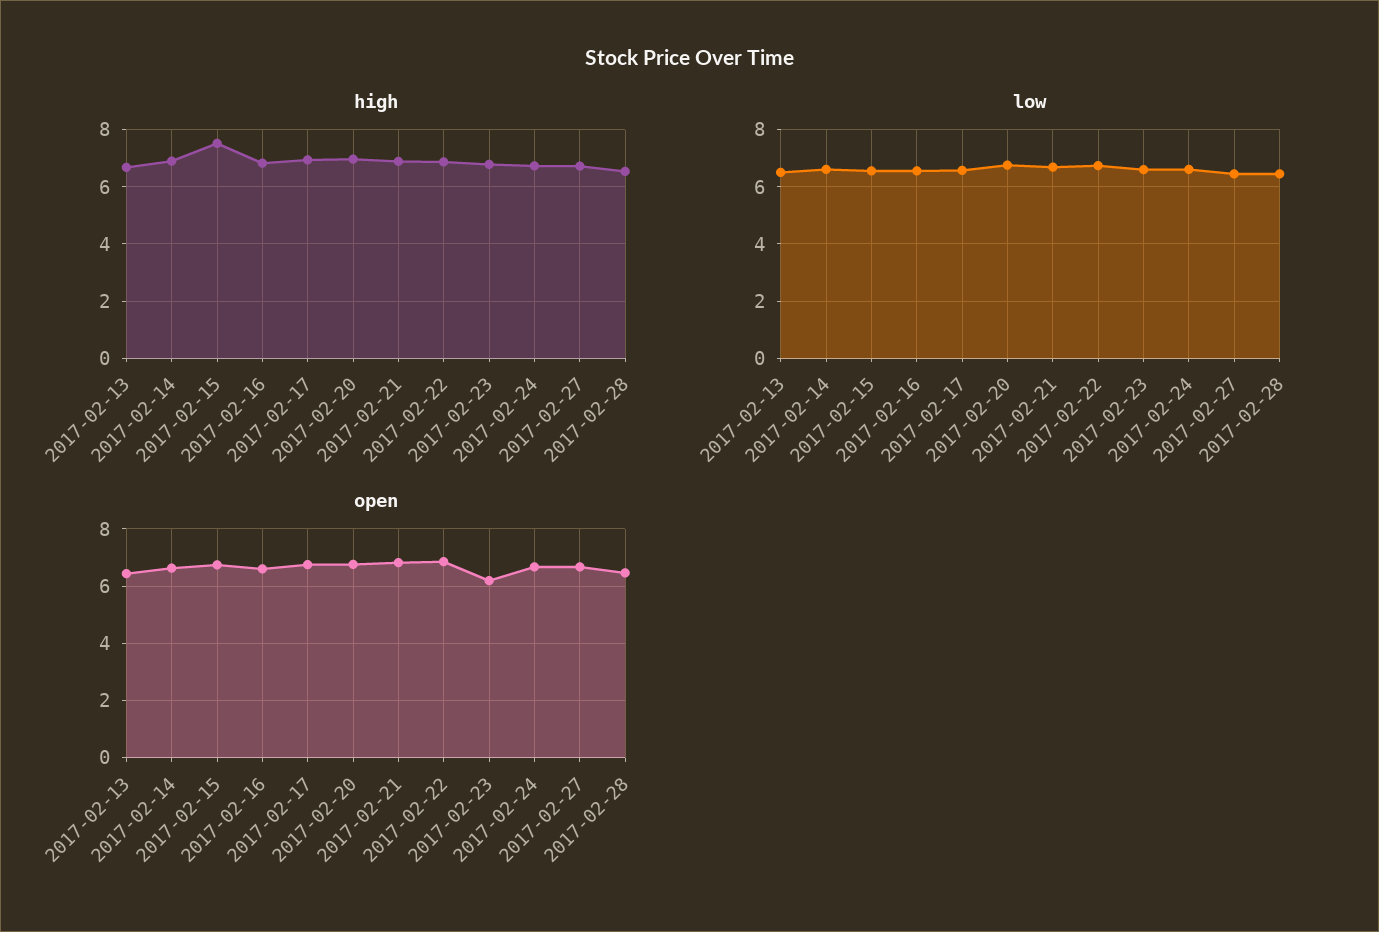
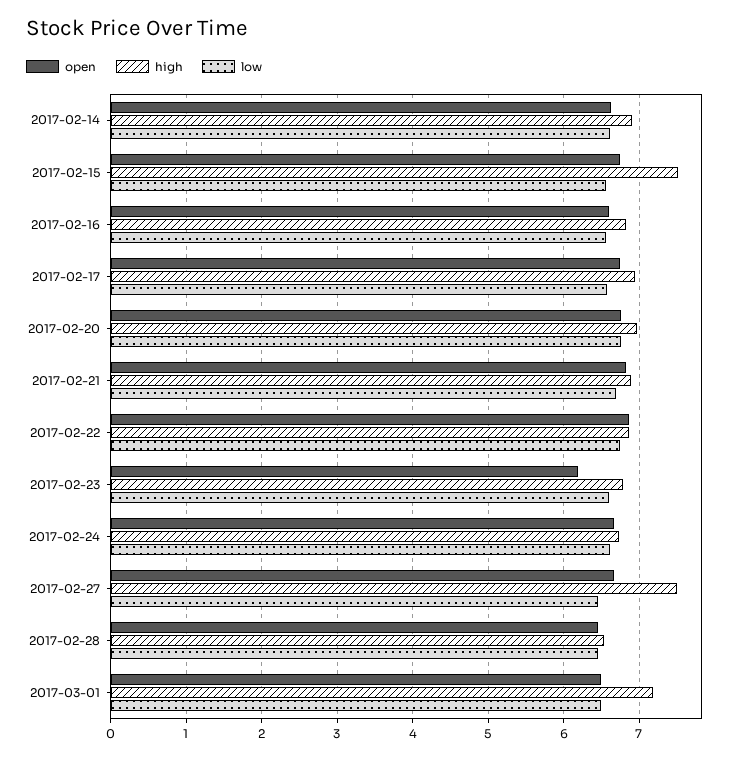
high, 2017-02-13: 6.75 -> none
high, 2017-02-27: 6.75 -> 7.5
low, 2017-02-13: 6.5 -> none
open, 2017-02-13: 6.5 -> none
open, 2017-03-01: none -> 6.5
high, 2017-03-01: none -> 7.2
low, 2017-03-01: none -> 6.5

